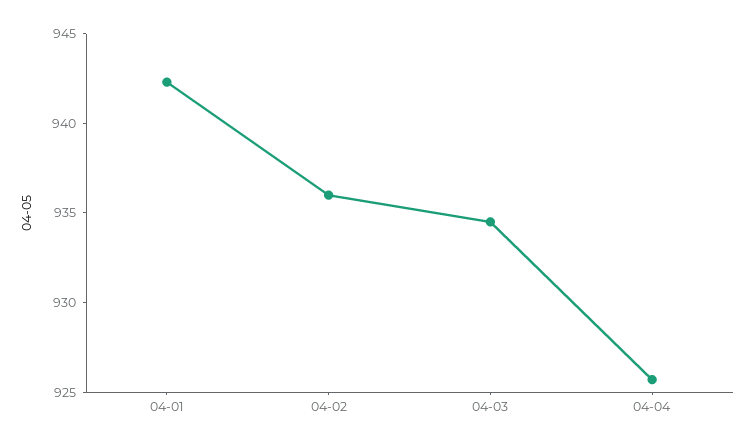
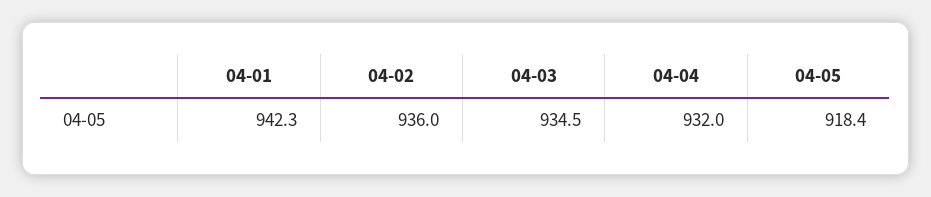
04-04: 926 -> 932
04-05: none -> 918.4

